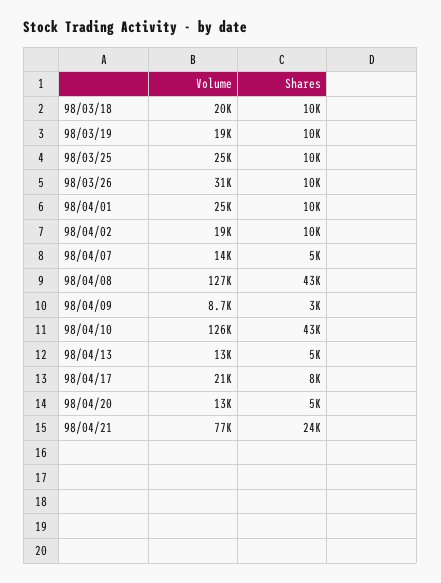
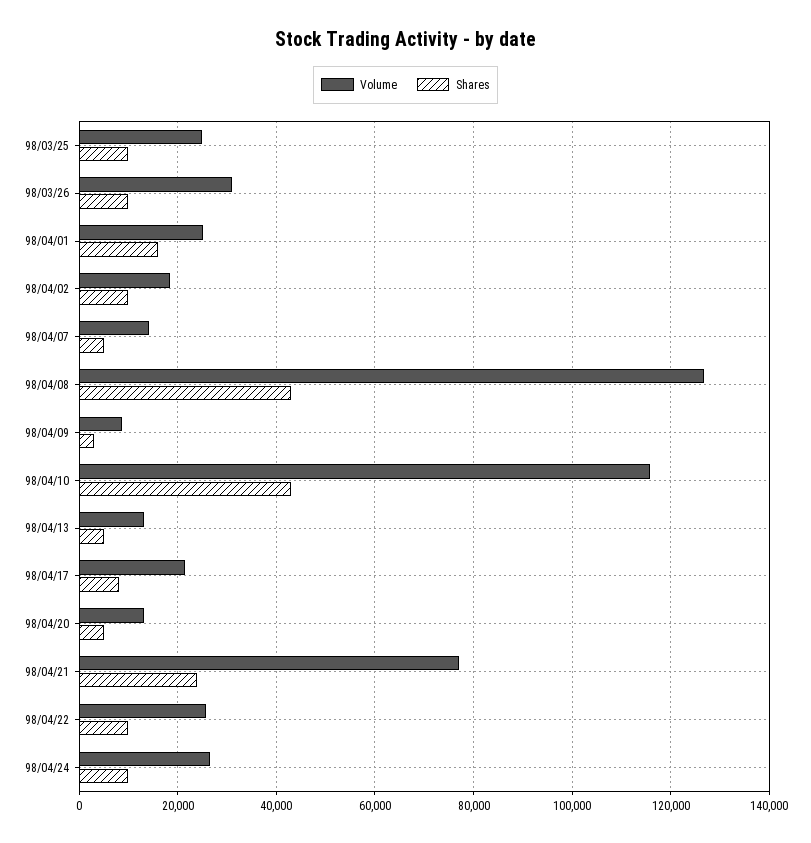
Volume, 98/03/18: 20000 -> none
Shares, 98/03/18: 10000 -> none
Volume, 98/03/19: 19000 -> none
Shares, 98/03/19: 10000 -> none
Shares, 98/04/01: 10000 -> 16000
Volume, 98/04/10: 126000 -> 116000
Volume, 98/04/22: none -> 26000
Shares, 98/04/22: none -> 10000
Volume, 98/04/24: none -> 26000
Shares, 98/04/24: none -> 10000

